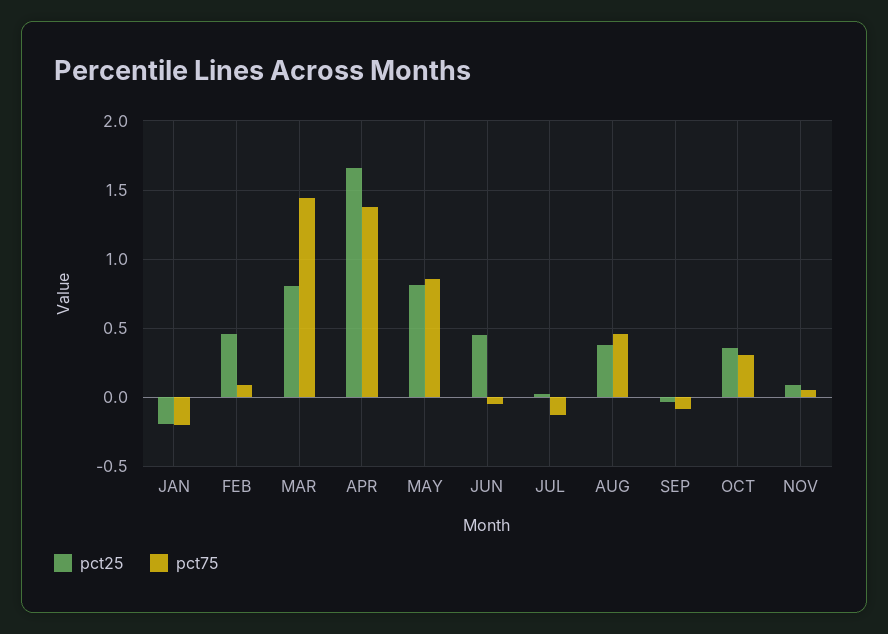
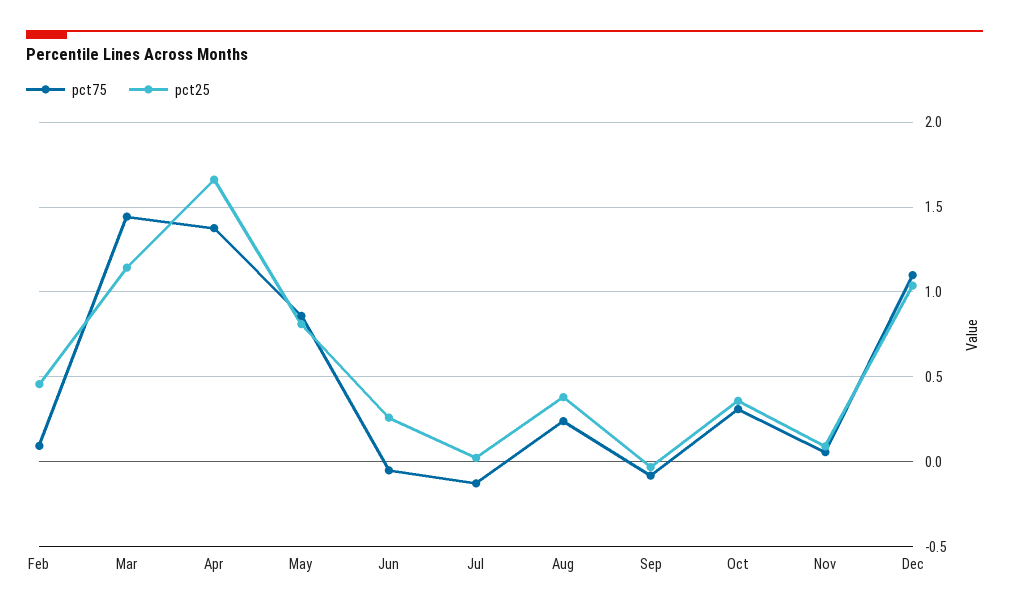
pct25, JAN: -0.2 -> none
pct75, JAN: -0.2 -> none
pct25, MAR: 0.8 -> 1.15
pct25, JUN: 0.45 -> 0.25
pct75, AUG: 0.45 -> 0.25
pct75, Dec: none -> 1.1
pct25, Dec: none -> 1.05

